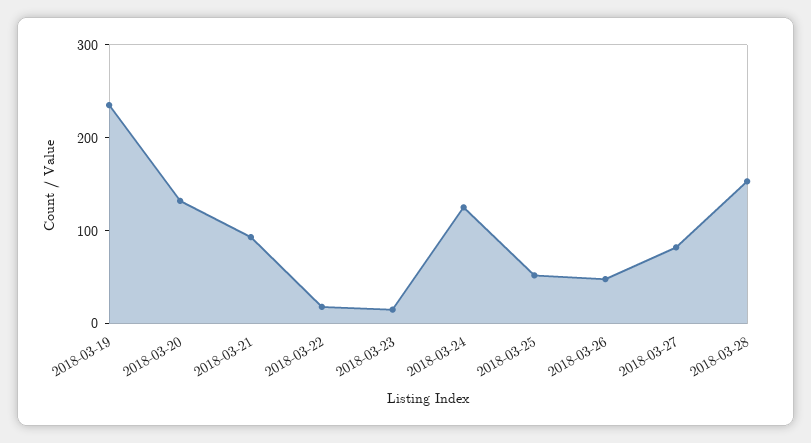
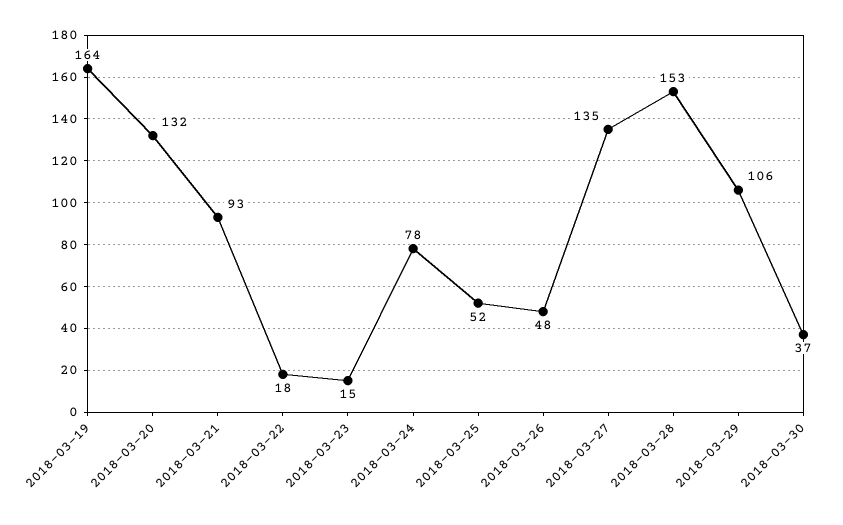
2018-03-19: 240 -> 164
2018-03-24: 120 -> 78
2018-03-27: 80 -> 135
2018-03-29: none -> 106
2018-03-30: none -> 37

